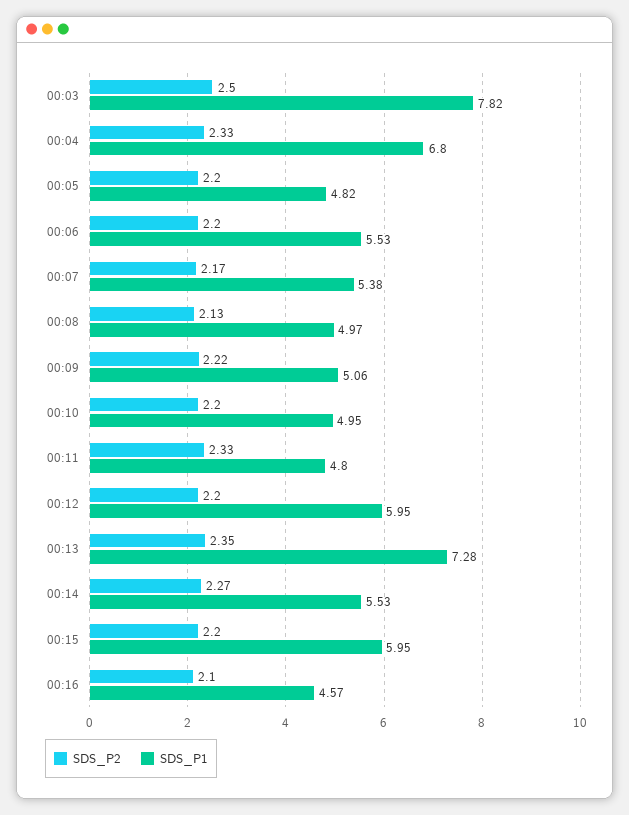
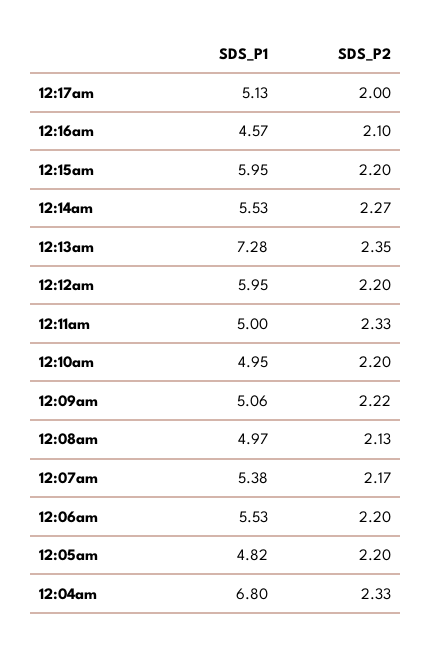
SDS_P2, 00:03: 2.5 -> none
SDS_P1, 00:03: 7.82 -> none
SDS_P1, 00:11: 4.8 -> 5
SDS_P1, 12:17am: none -> 5.13
SDS_P2, 12:17am: none -> 2

